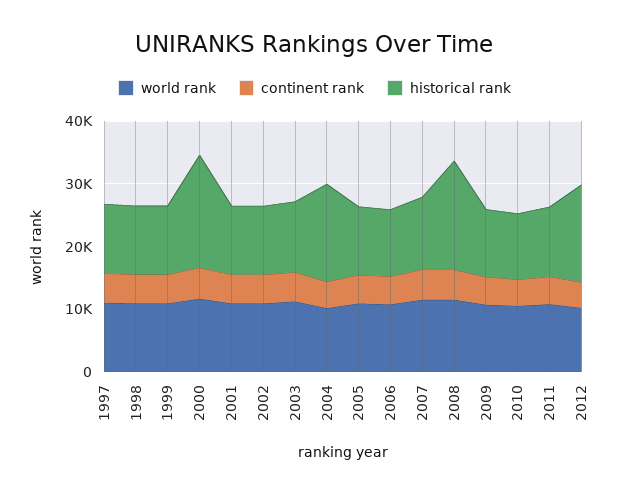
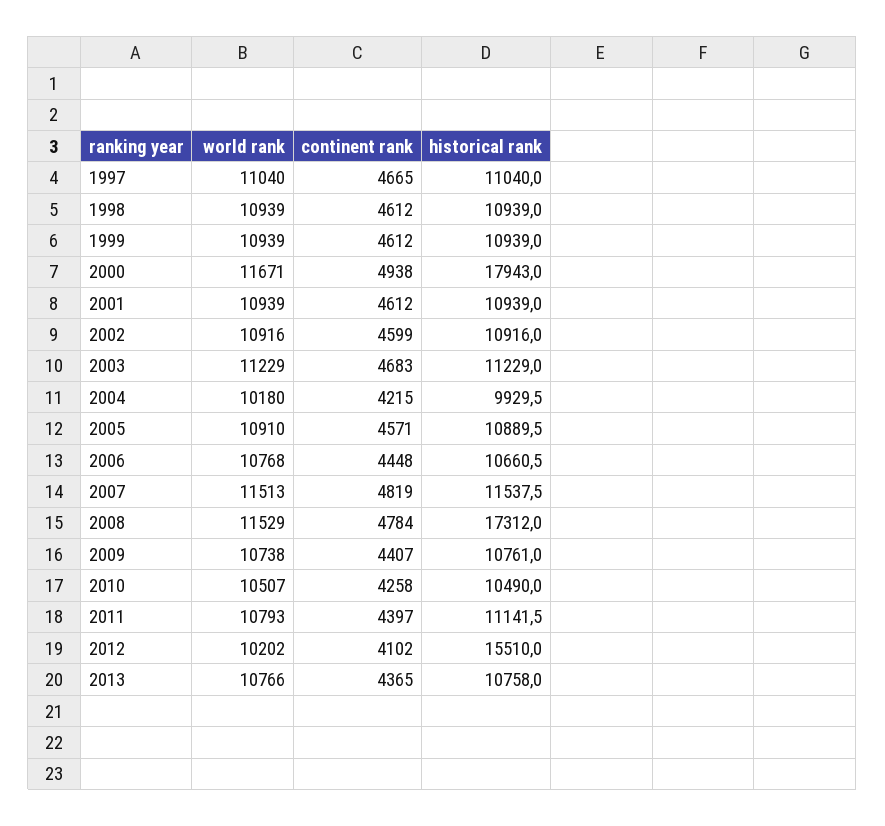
historical rank, 2004: 16000 -> 9929.5
world rank, 2013: none -> 10766
continent rank, 2013: none -> 4365
historical rank, 2013: none -> 10758

